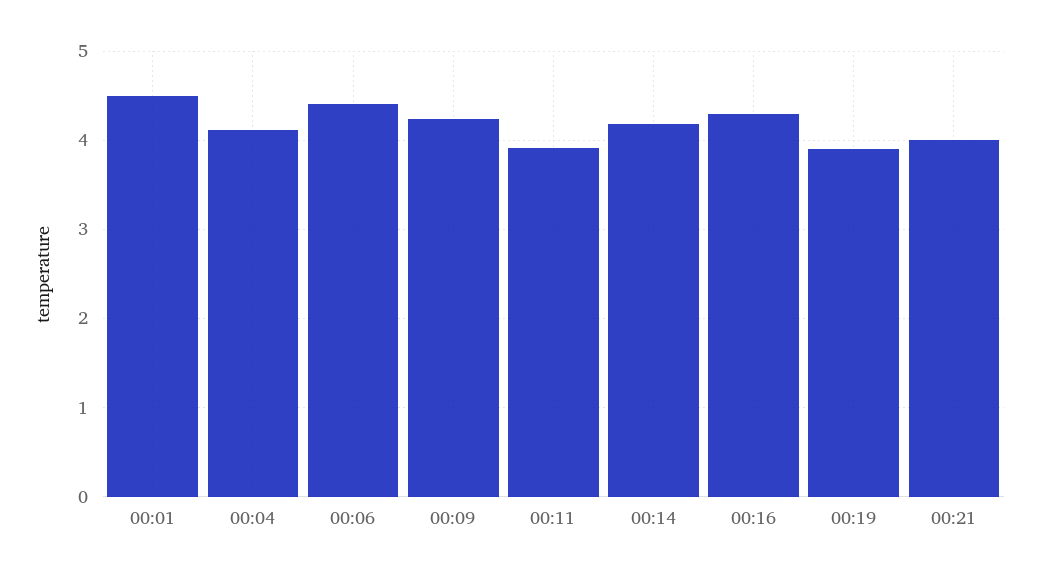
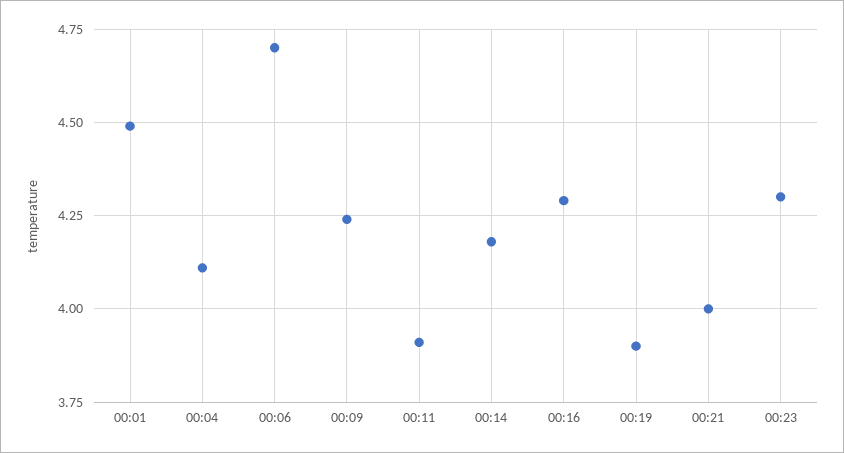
00:06: 4.4 -> 4.7
00:23: none -> 4.3

